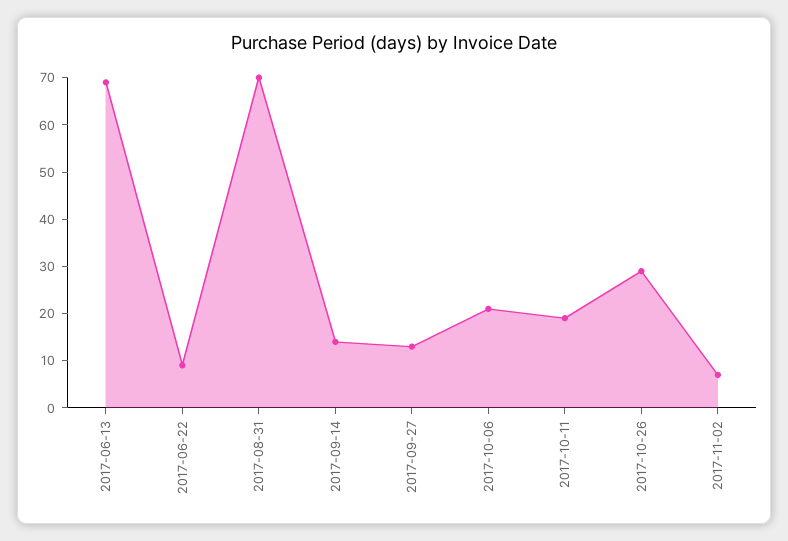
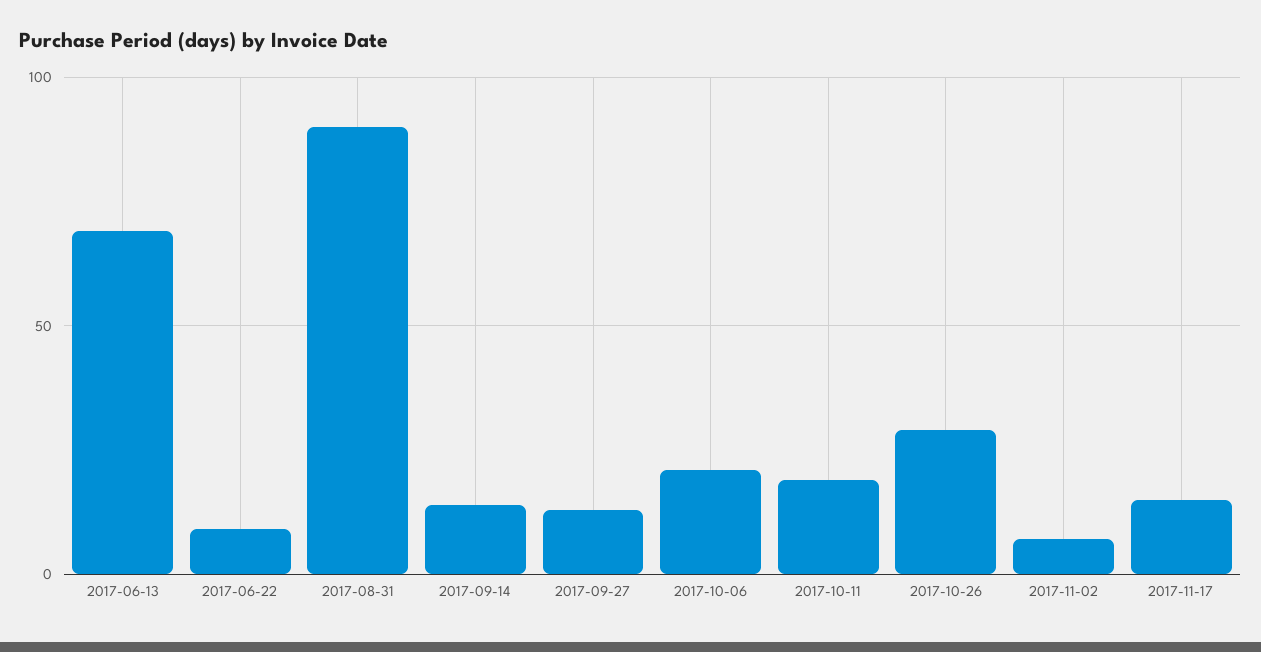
2017-08-31: 70 -> 90
2017-11-17: none -> 15

